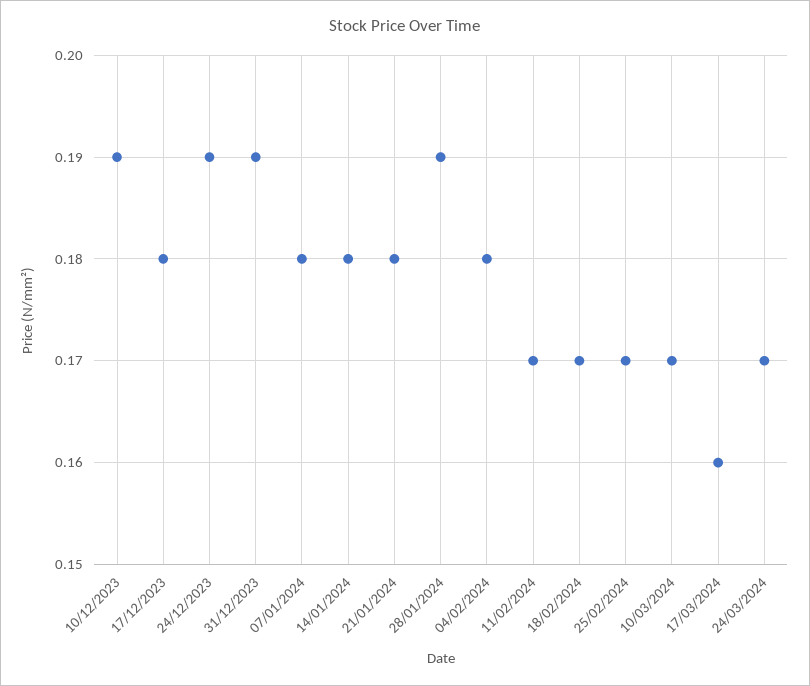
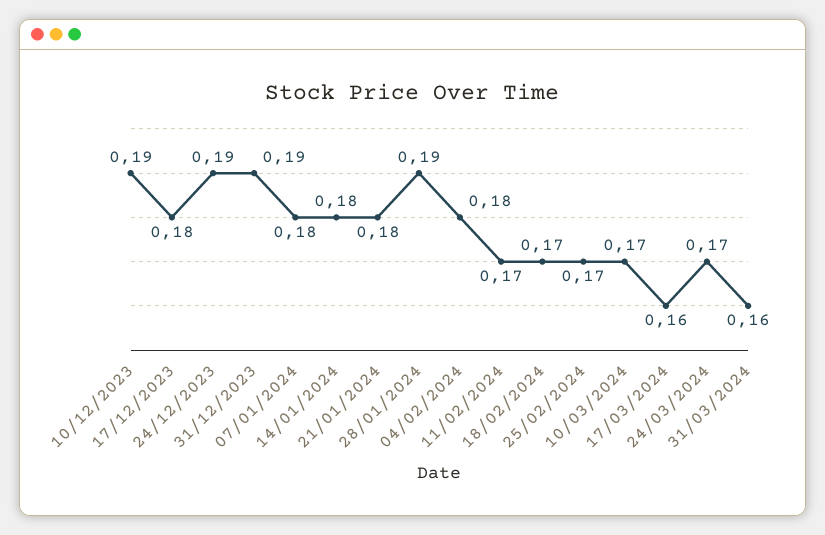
31/03/2024: none -> 0.16

